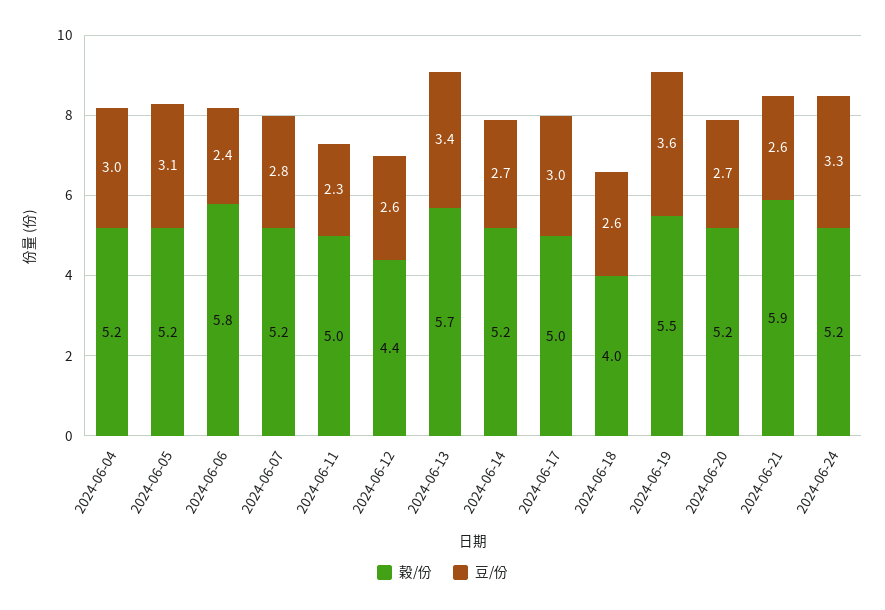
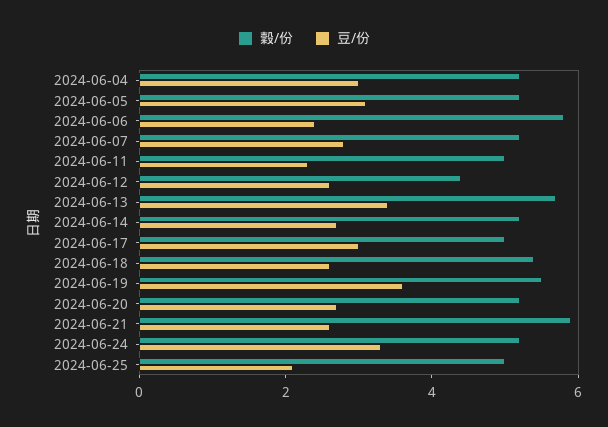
穀/份, 2024-06-18: 4 -> 5.5
穀/份, 2024-06-25: none -> 5
豆/份, 2024-06-25: none -> 2

